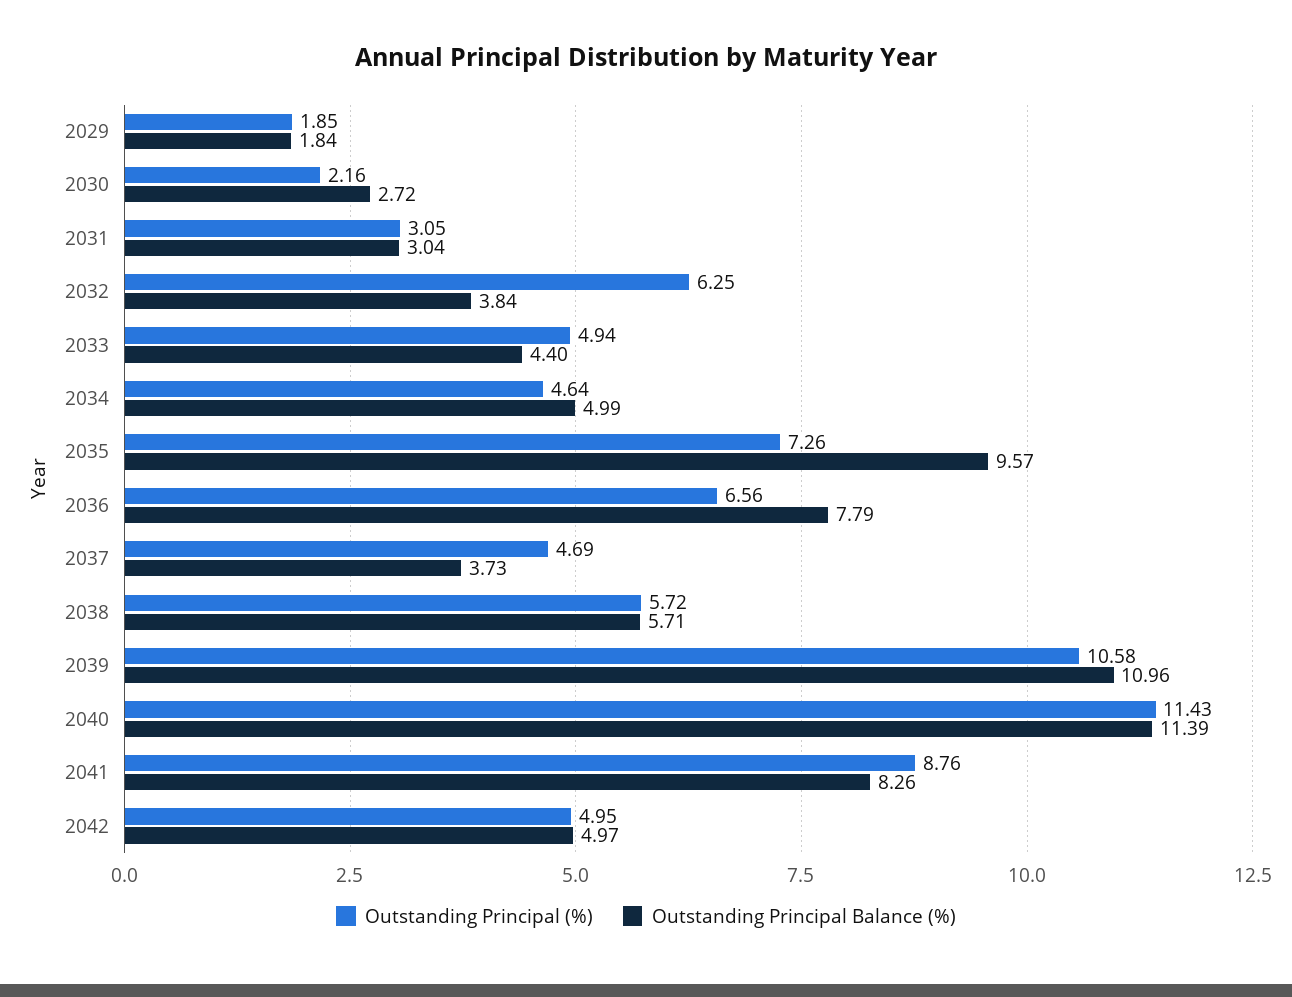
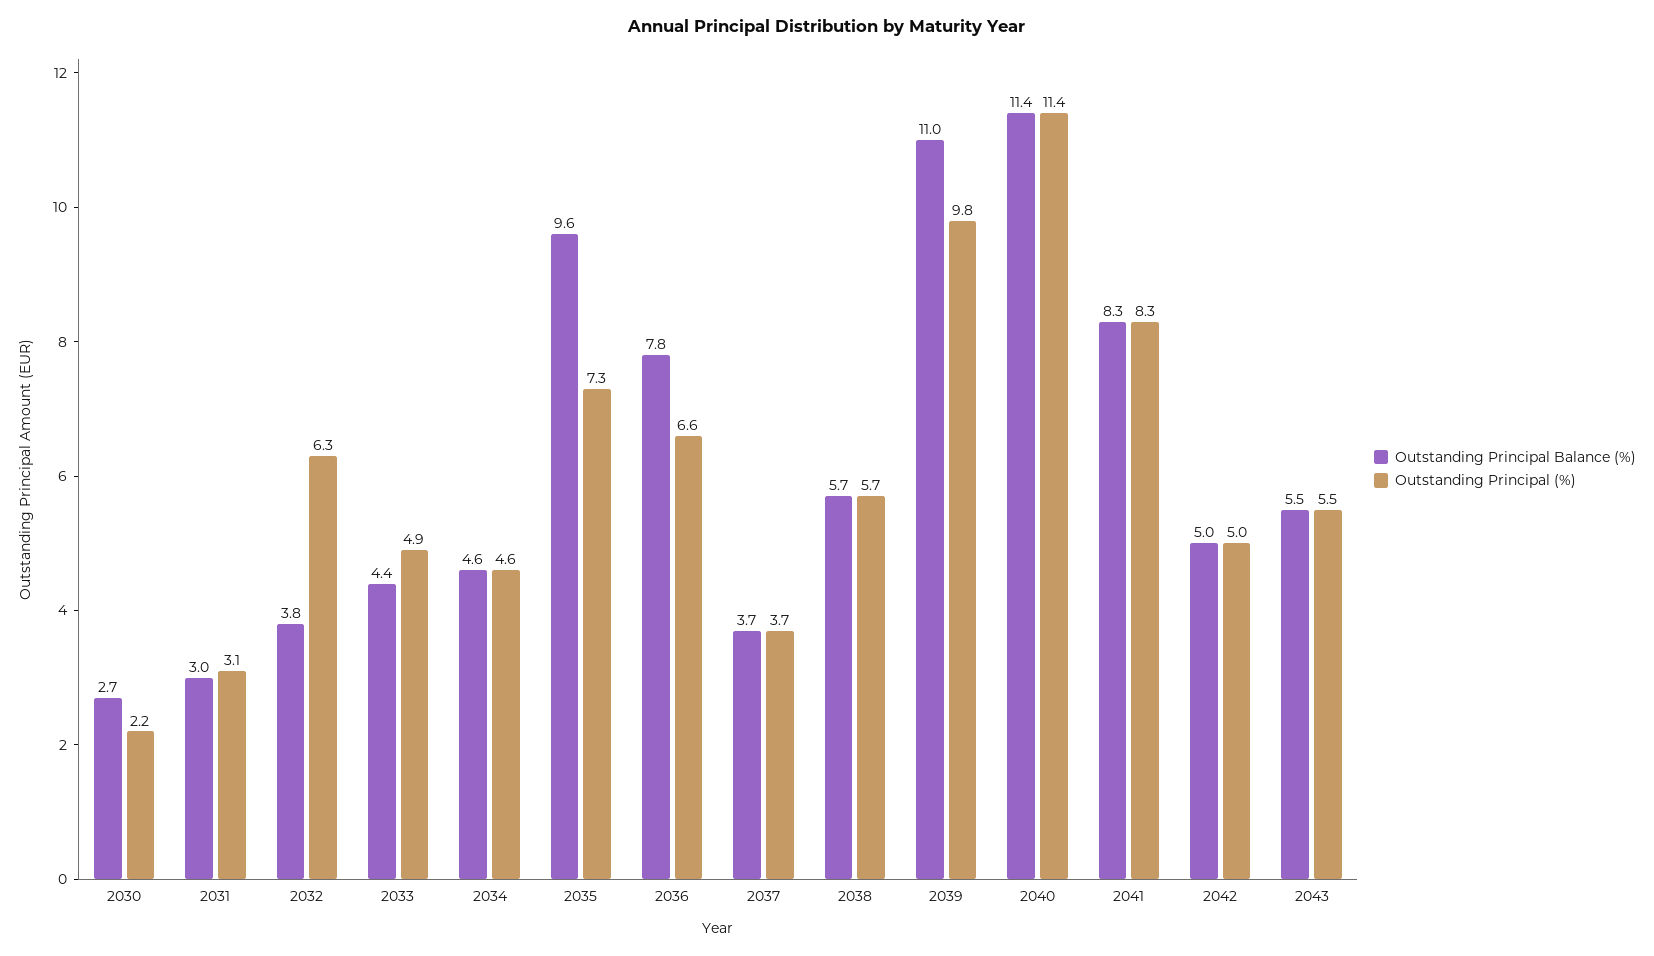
Outstanding Principal (%), 2029: 1.85 -> none
Outstanding Principal Balance (%), 2029: 1.84 -> none
Outstanding Principal Balance (%), 2034: 4.99 -> 4.6
Outstanding Principal (%), 2037: 4.69 -> 3.7
Outstanding Principal (%), 2039: 10.58 -> 9.8
Outstanding Principal (%), 2041: 8.76 -> 8.3
Outstanding Principal Balance (%), 2043: none -> 5.5
Outstanding Principal (%), 2043: none -> 5.5

